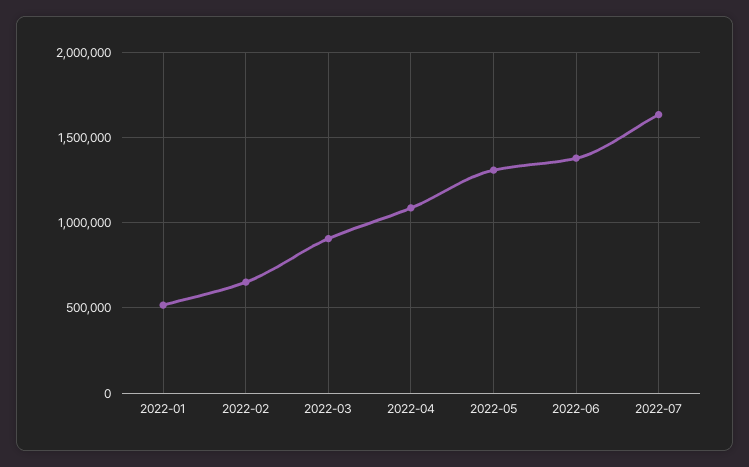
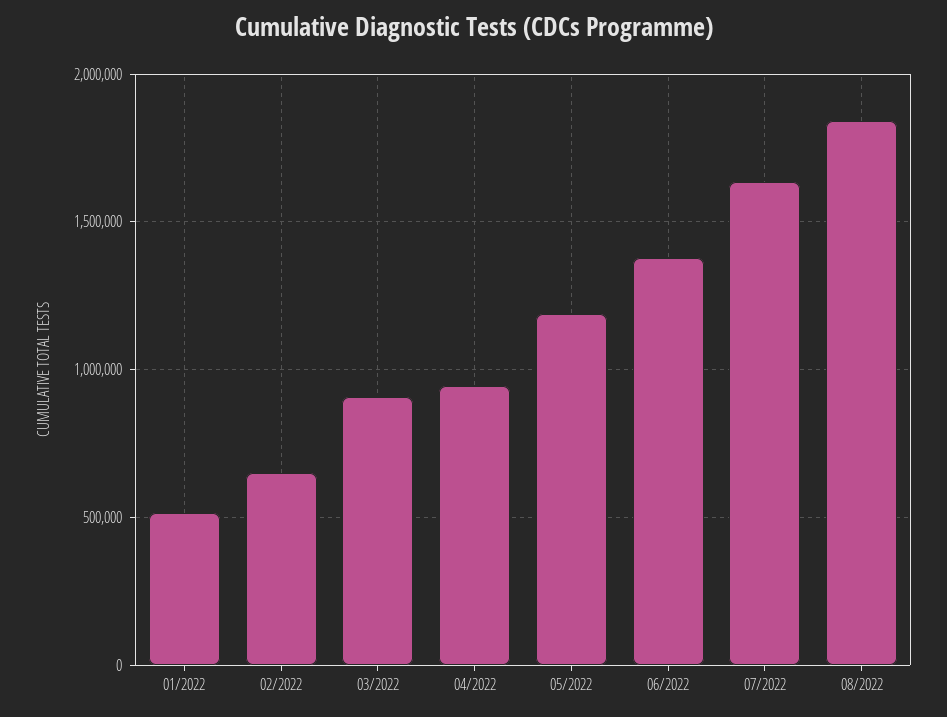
2022-04: 1100000 -> 950000
2022-05: 1300000 -> 1200000
08/2022: none -> 1850000

